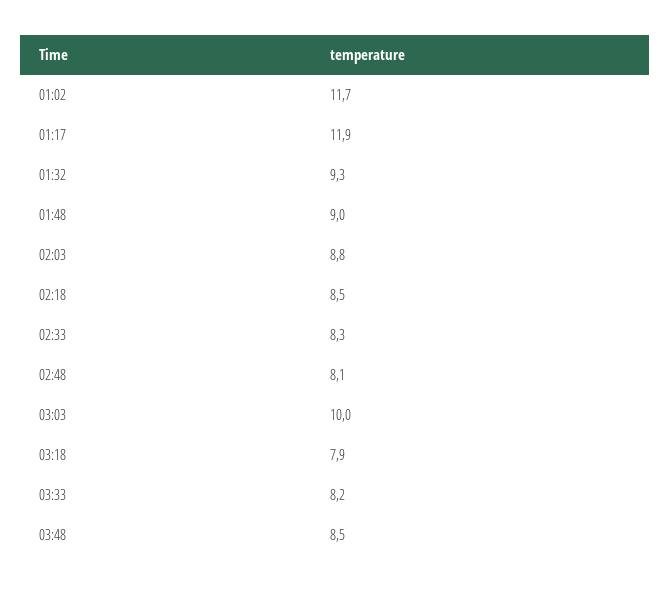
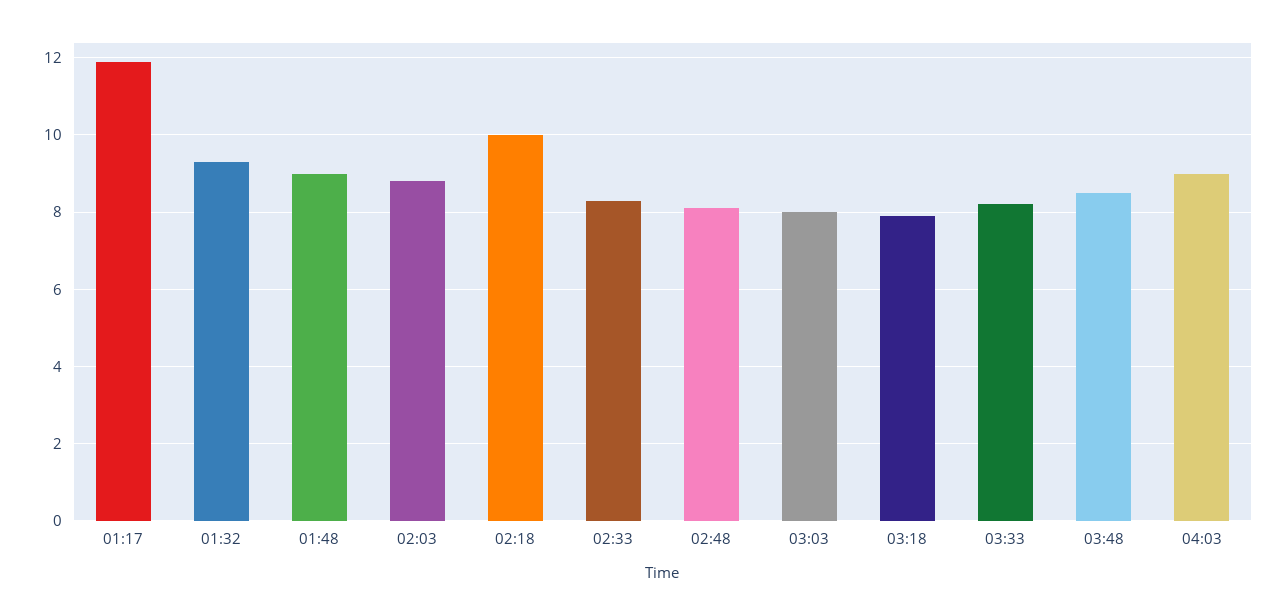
01:02: 11.7 -> none
02:18: 8.5 -> 10
03:03: 10 -> 8
04:03: none -> 9

